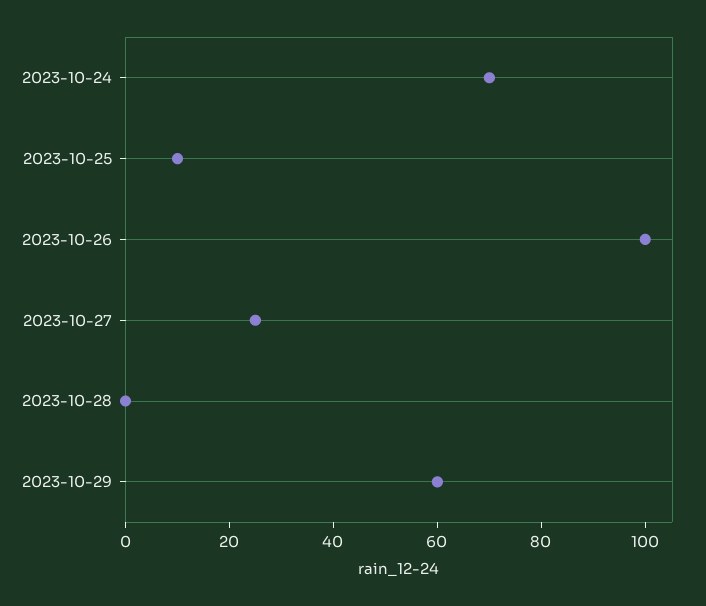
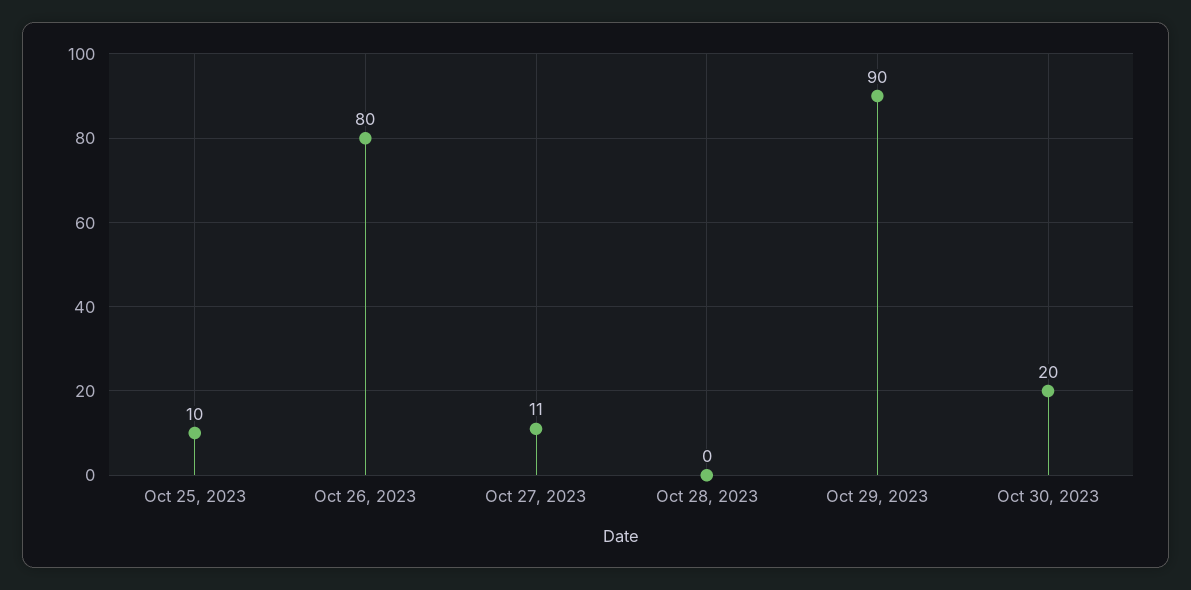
2023-10-24: 70 -> none
2023-10-26: 100 -> 80
2023-10-27: 25 -> 11
2023-10-29: 60 -> 90
Oct 30, 2023: none -> 20

